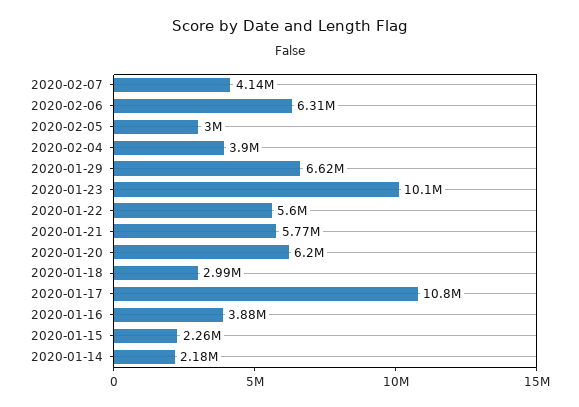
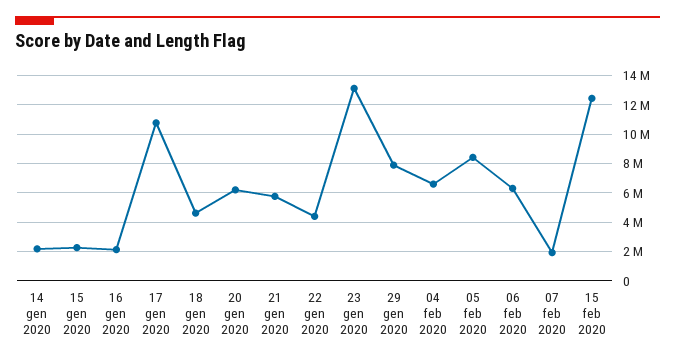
2020-02-07: 4140000 -> 2000000
2020-02-05: 3000000 -> 8500000
2020-02-04: 3900000 -> 6500000
2020-01-29: 6620000 -> 8000000
2020-01-23: 10100000 -> 13000000
2020-01-22: 5600000 -> 4500000
2020-01-18: 2990000 -> 4500000
2020-01-16: 3880000 -> 2000000
15 feb 2020: none -> 12500000

